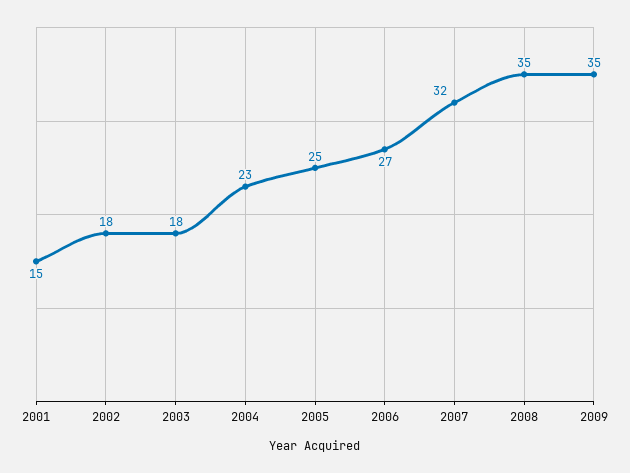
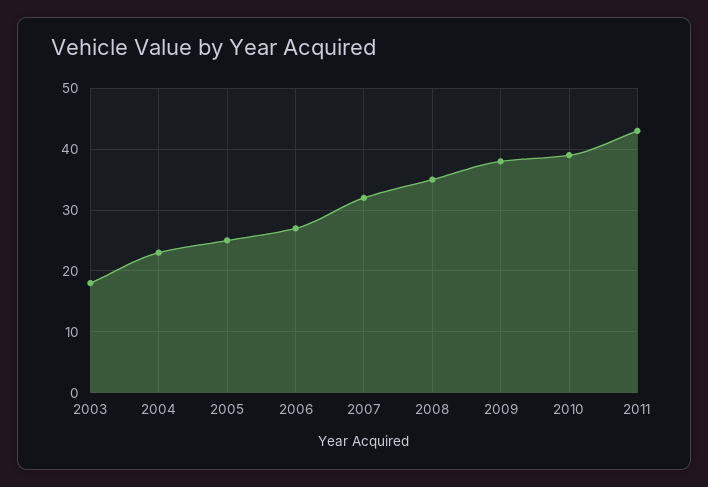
2001: 15 -> none
2002: 18 -> none
2009: 35 -> 38
2010: none -> 39
2011: none -> 43

